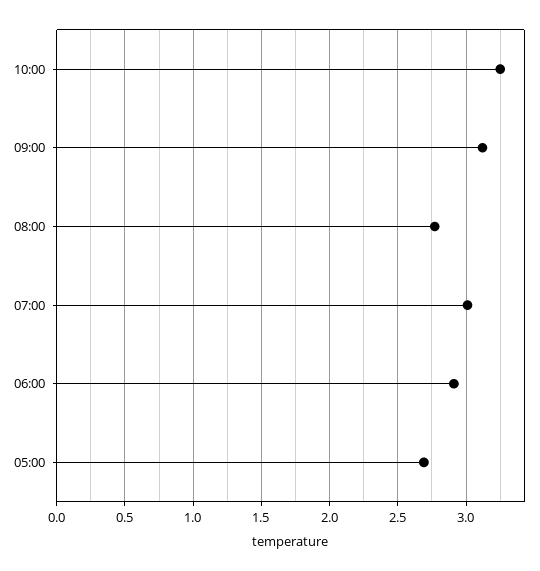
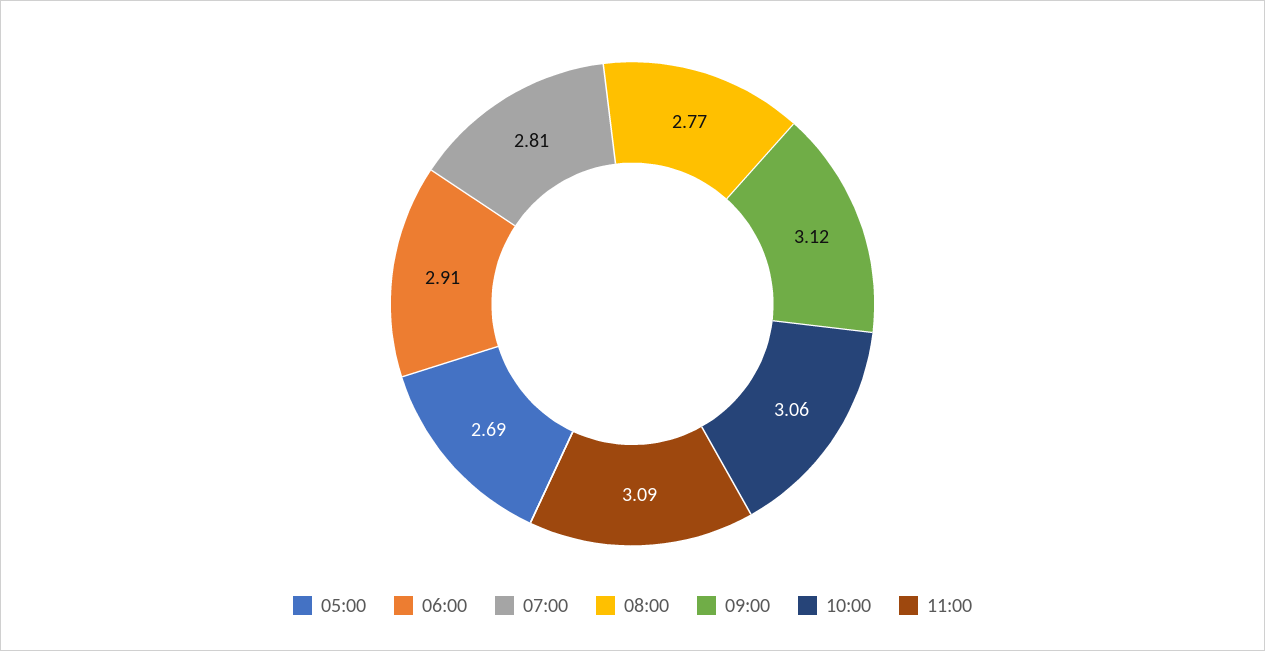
10:00: 3.25 -> 3.06
07:00: 3 -> 2.81
11:00: none -> 3.09

